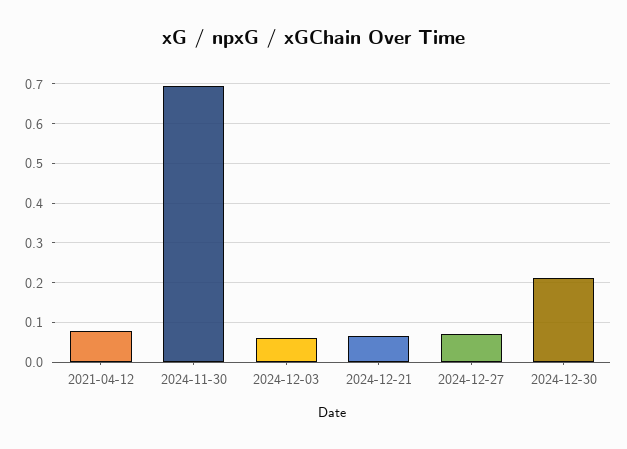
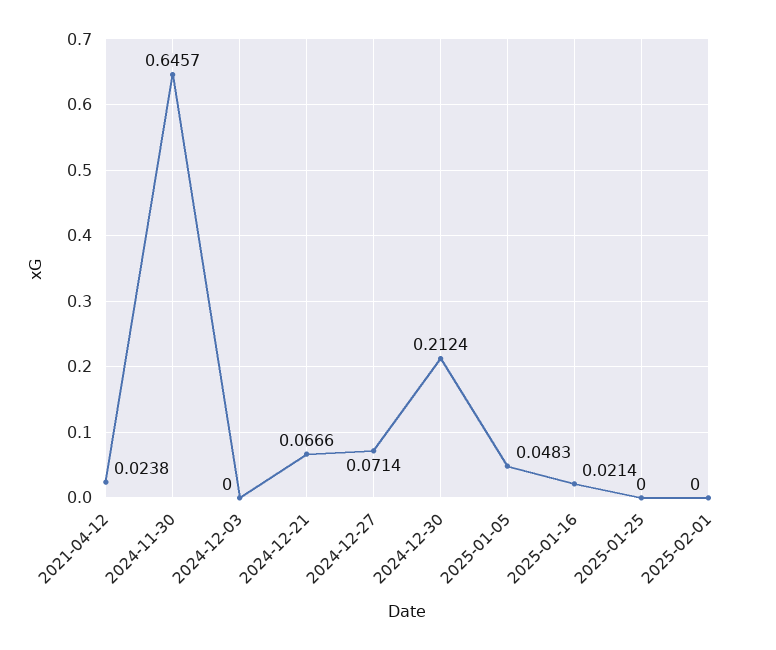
2021-04-12: 0.08 -> 0.0238
2024-11-30: 0.7 -> 0.6457
2024-12-03: 0.06 -> 0
2025-01-05: none -> 0.0483
2025-01-16: none -> 0.0214
2025-01-25: none -> 0
2025-02-01: none -> 0

